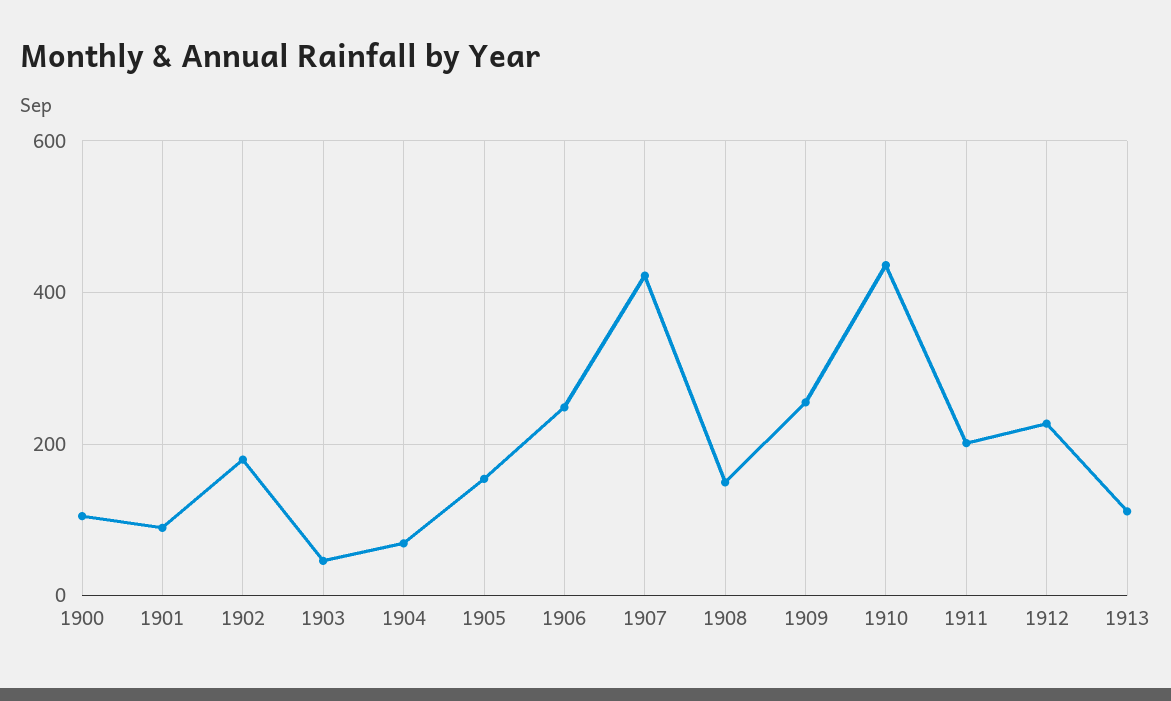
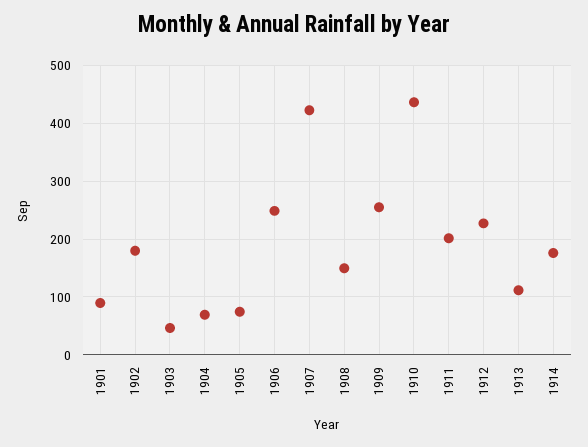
1900: 100 -> none
1905: 160 -> 80
1914: none -> 180

